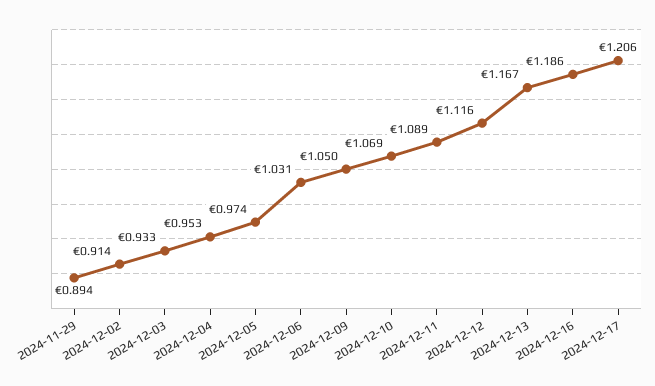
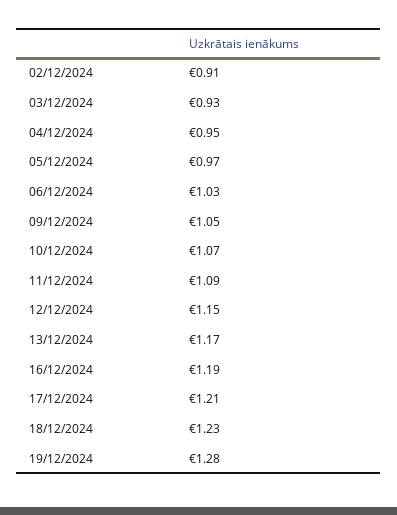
2024-11-29: 0.894 -> none
2024-12-12: 1.116 -> 1.15
18/12/2024: none -> 1.23
19/12/2024: none -> 1.28

